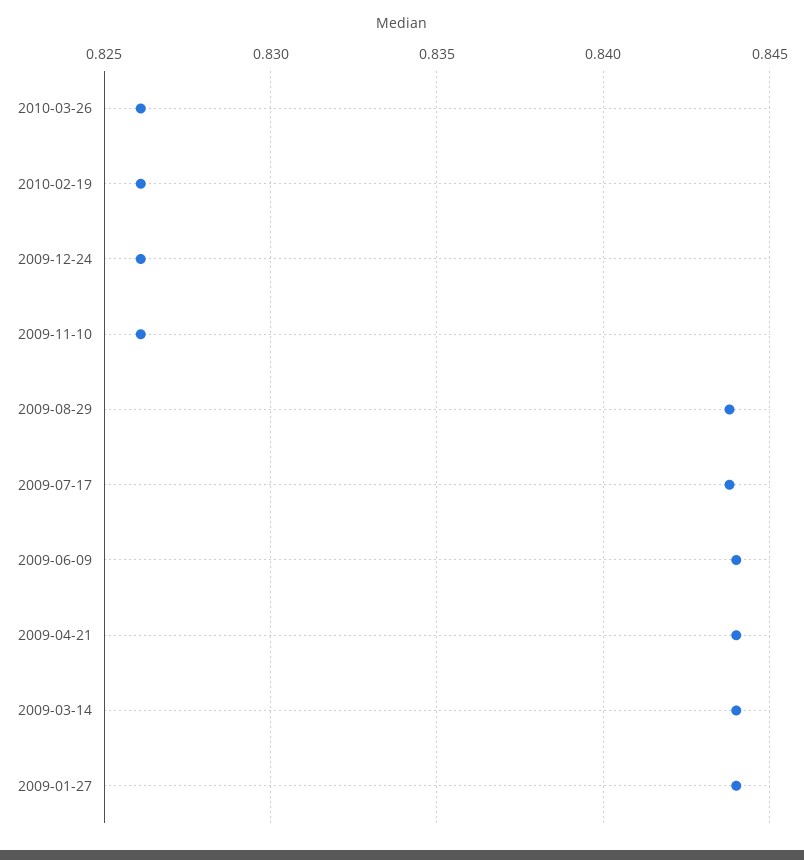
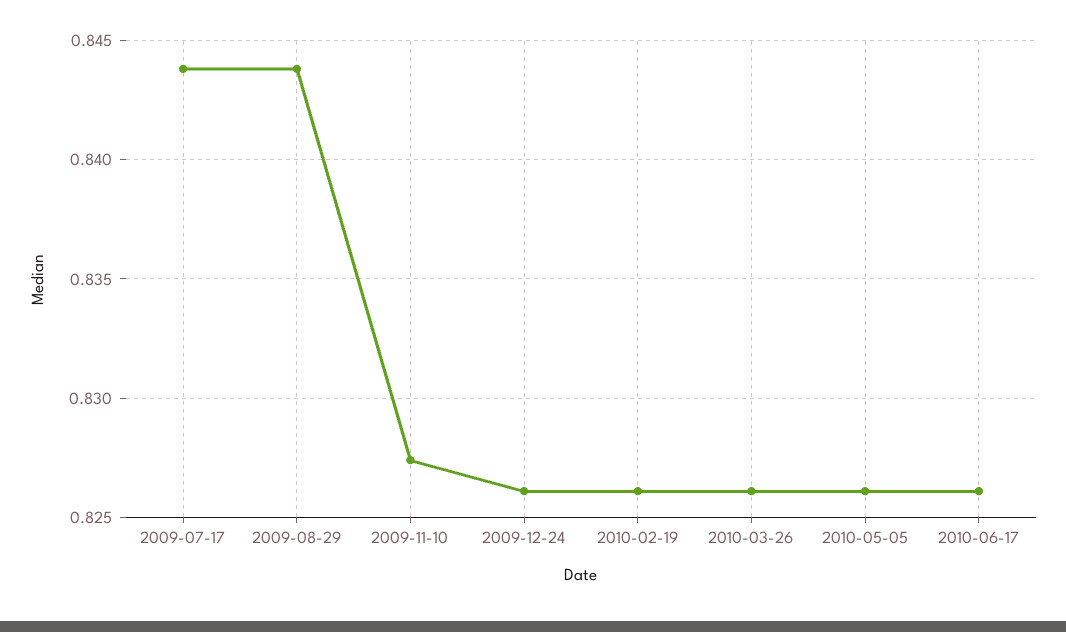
2009-11-10: 0.826 -> 0.8275
2009-06-09: 0.844 -> none
2009-04-21: 0.844 -> none
2009-03-14: 0.844 -> none
2009-01-27: 0.844 -> none
2010-05-05: none -> 0.826
2010-06-17: none -> 0.826

